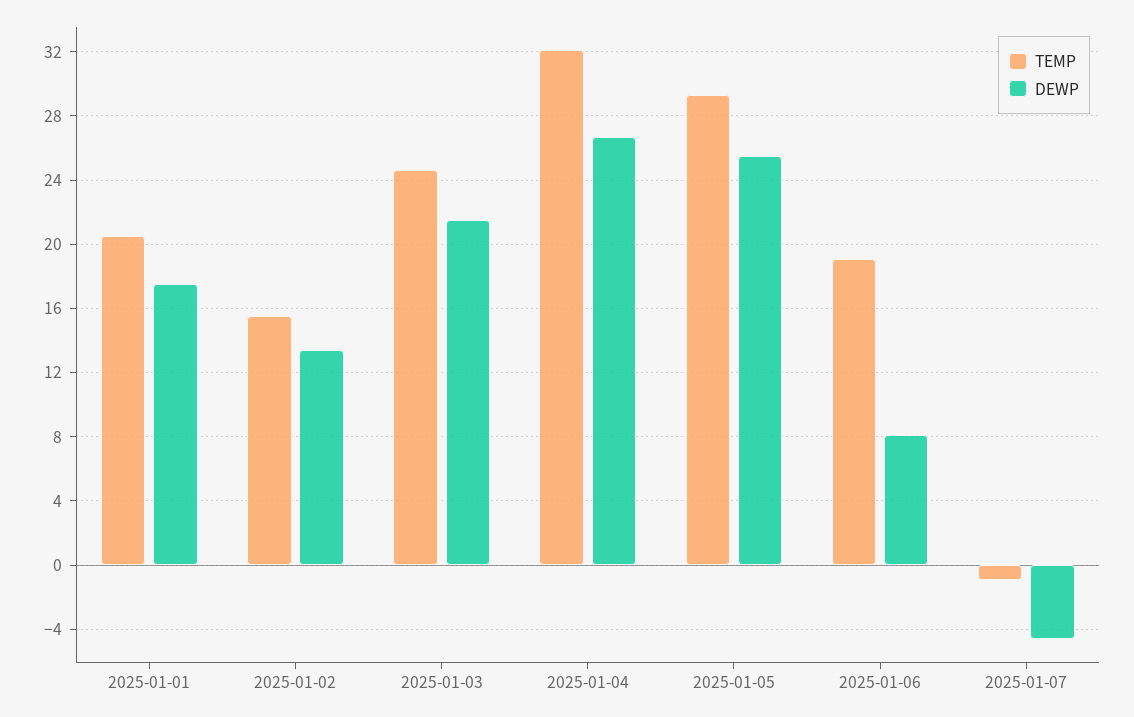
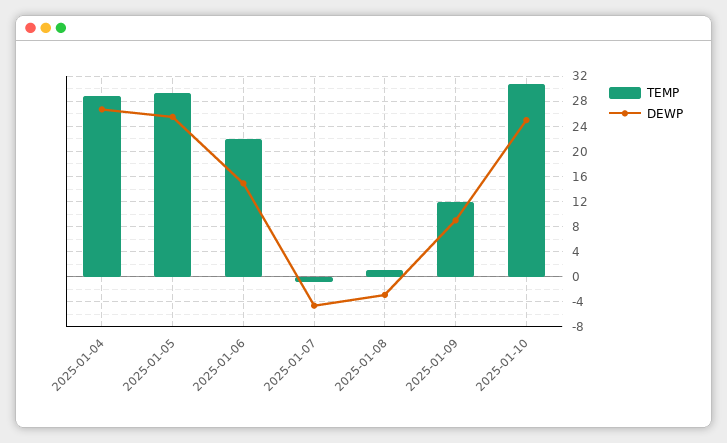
TEMP, 2025-01-01: 20.5 -> none
DEWP, 2025-01-01: 17.5 -> none
TEMP, 2025-01-02: 15.5 -> none
DEWP, 2025-01-02: 13.5 -> none
TEMP, 2025-01-03: 24.5 -> none
DEWP, 2025-01-03: 21.5 -> none
TEMP, 2025-01-04: 32 -> 29
TEMP, 2025-01-06: 19 -> 22
DEWP, 2025-01-06: 8 -> 15
TEMP, 2025-01-08: none -> 1
DEWP, 2025-01-08: none -> -3
TEMP, 2025-01-09: none -> 12
DEWP, 2025-01-09: none -> 9
TEMP, 2025-01-10: none -> 31
DEWP, 2025-01-10: none -> 25

